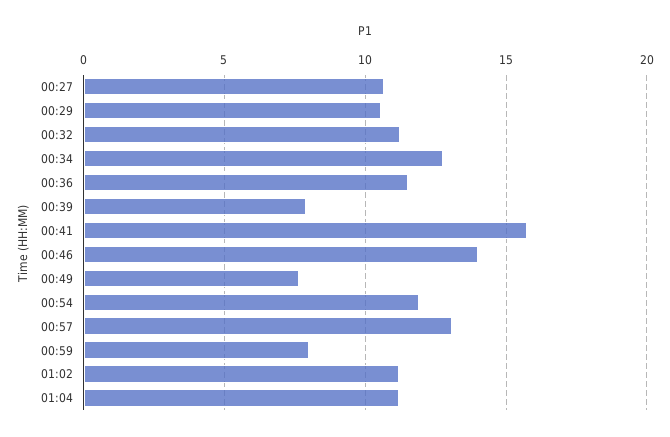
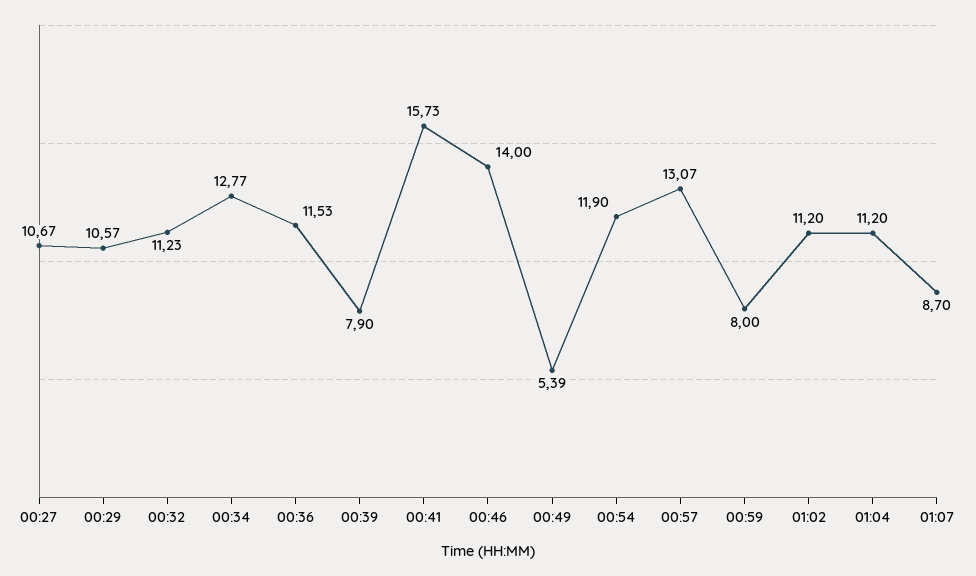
00:49: 7.5 -> 5.39
01:07: none -> 8.7

